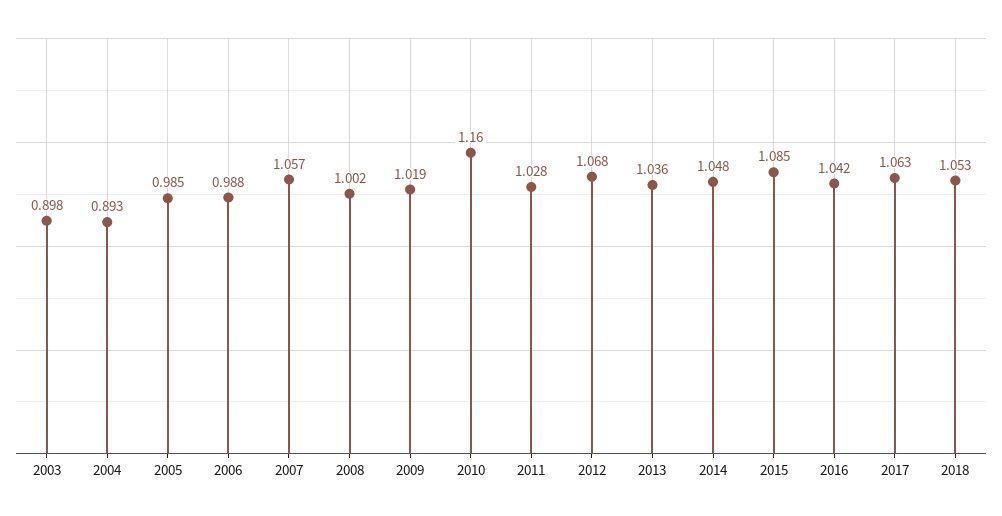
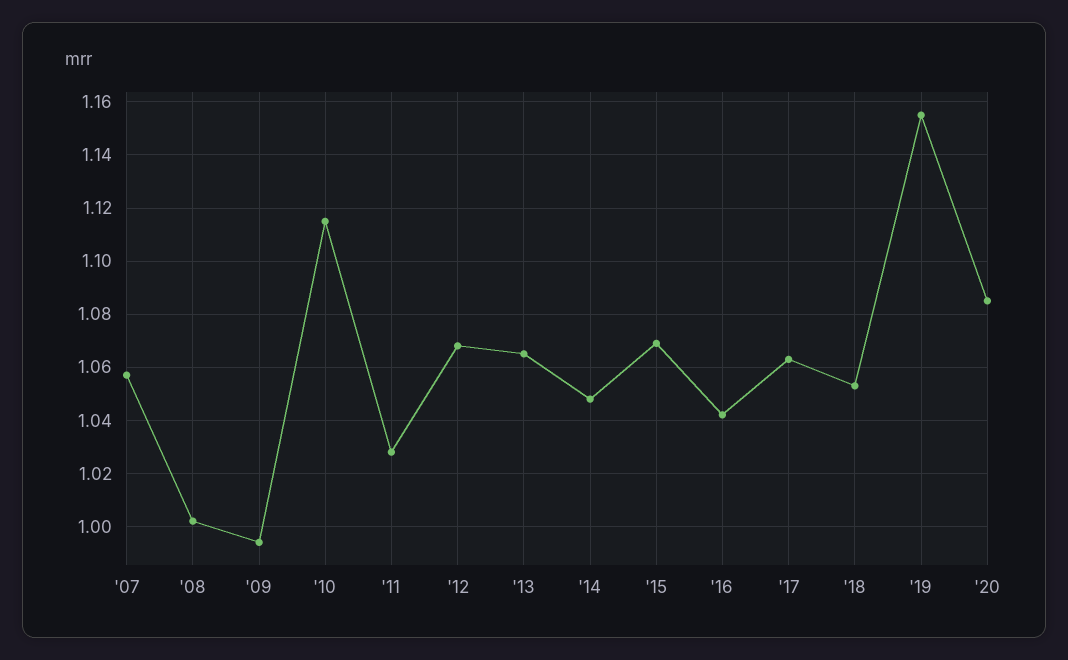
2003: 0.898 -> none
2004: 0.893 -> none
2005: 0.985 -> none
2006: 0.988 -> none
2009: 1.019 -> 0.995
2010: 1.16 -> 1.115
2013: 1.036 -> 1.065
2015: 1.085 -> 1.07
'19: none -> 1.155
'20: none -> 1.085

